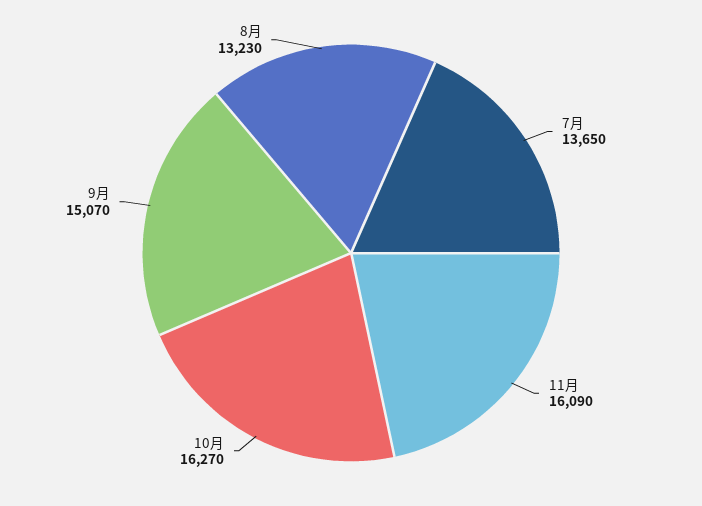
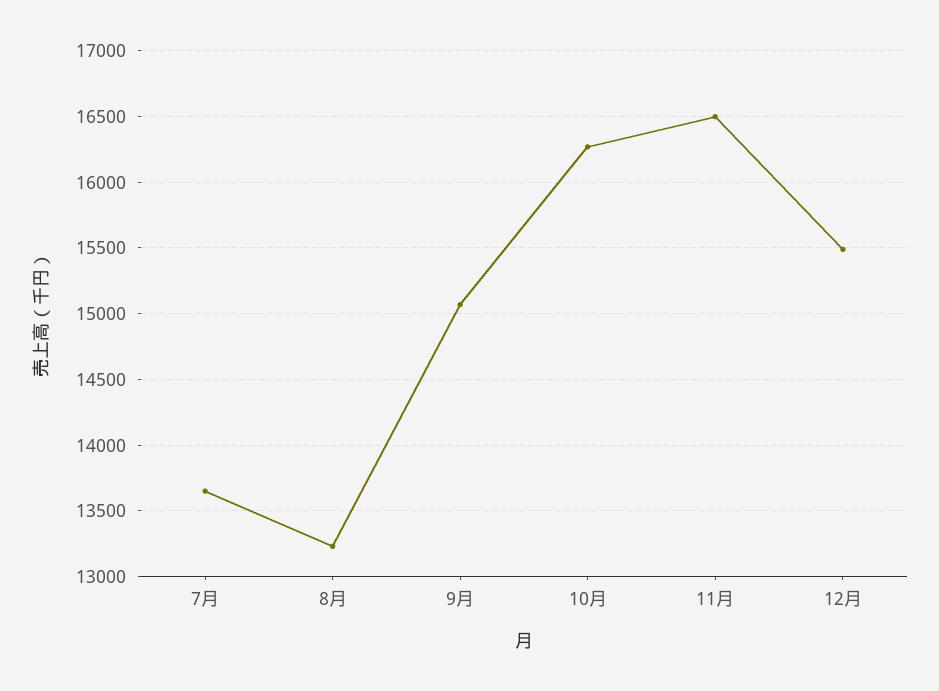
11月: 16090 -> 16500
12月: none -> 15500

